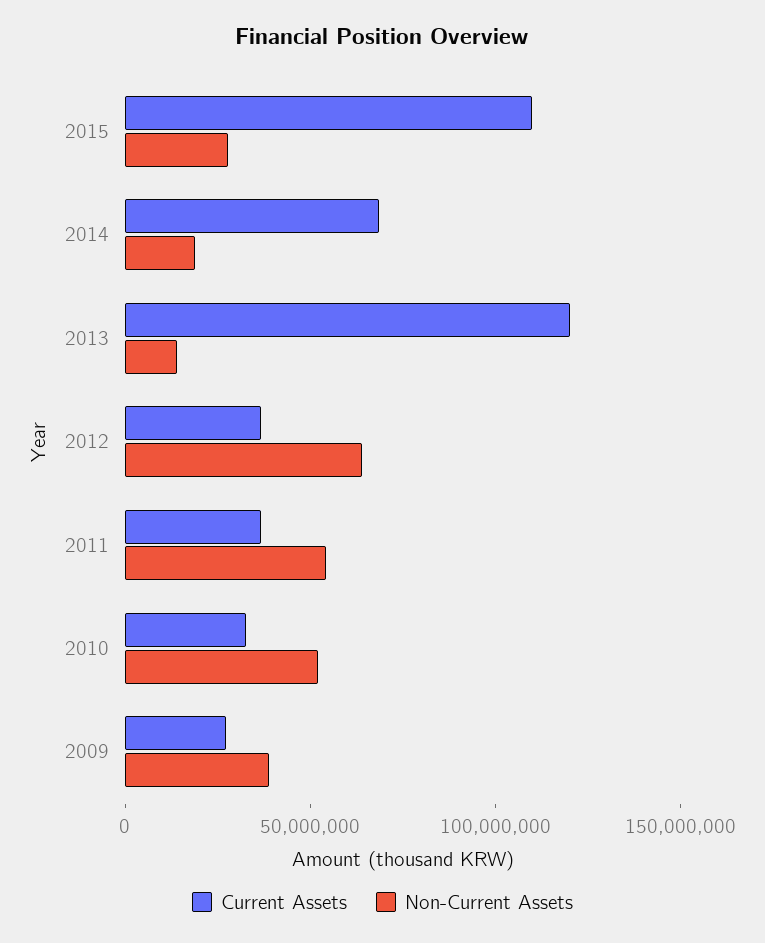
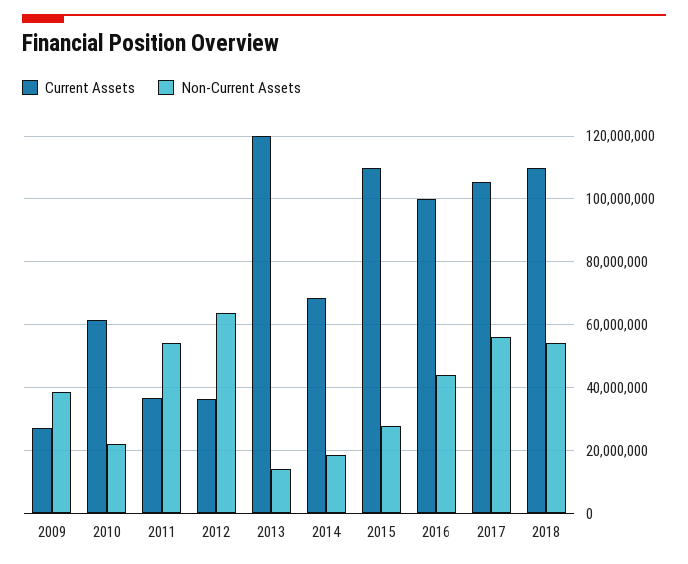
Current Assets, 2010: 30000000 -> 62000000
Non-Current Assets, 2010: 50000000 -> 22000000
Current Assets, 2016: none -> 100000000
Non-Current Assets, 2016: none -> 44000000
Current Assets, 2017: none -> 106000000
Non-Current Assets, 2017: none -> 56000000
Current Assets, 2018: none -> 110000000
Non-Current Assets, 2018: none -> 54000000

